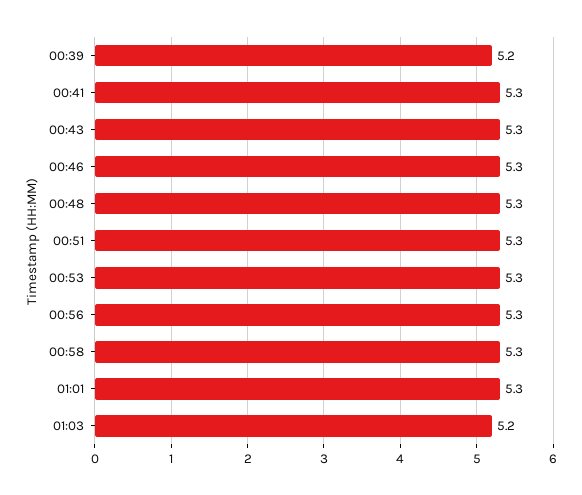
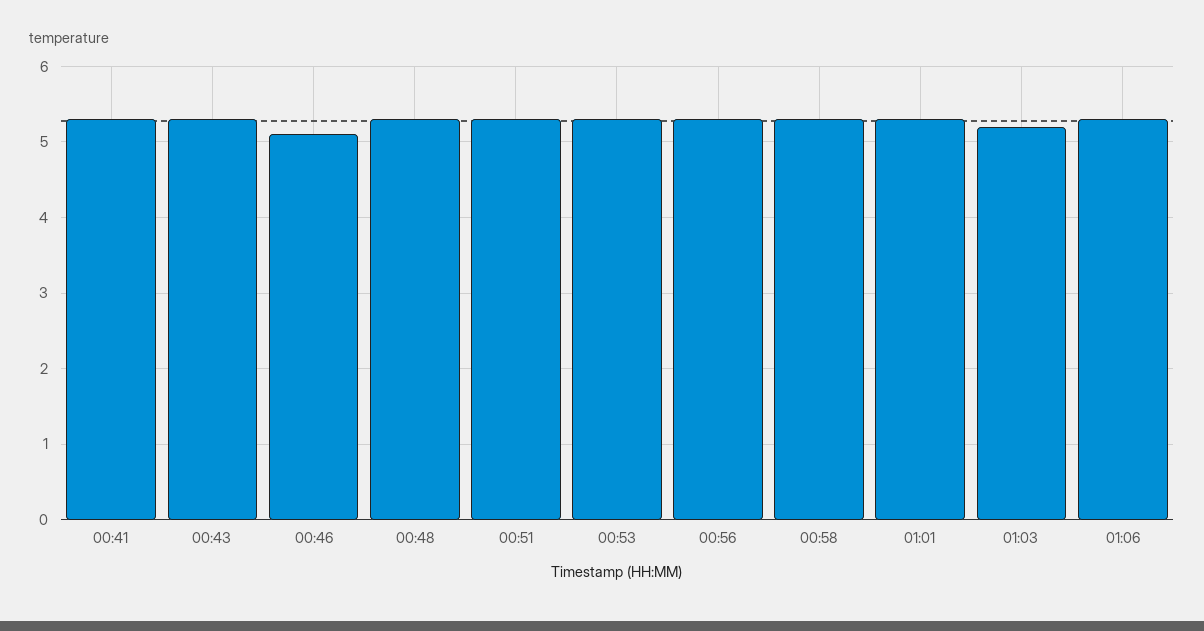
00:39: 5.2 -> none
00:46: 5.3 -> 5.1
01:06: none -> 5.3

